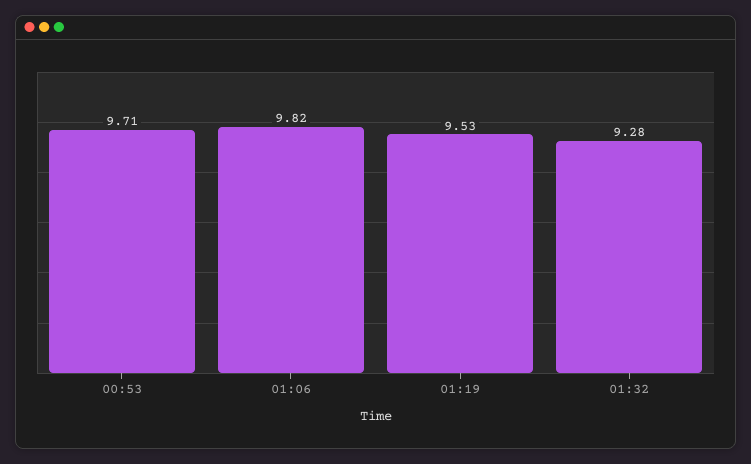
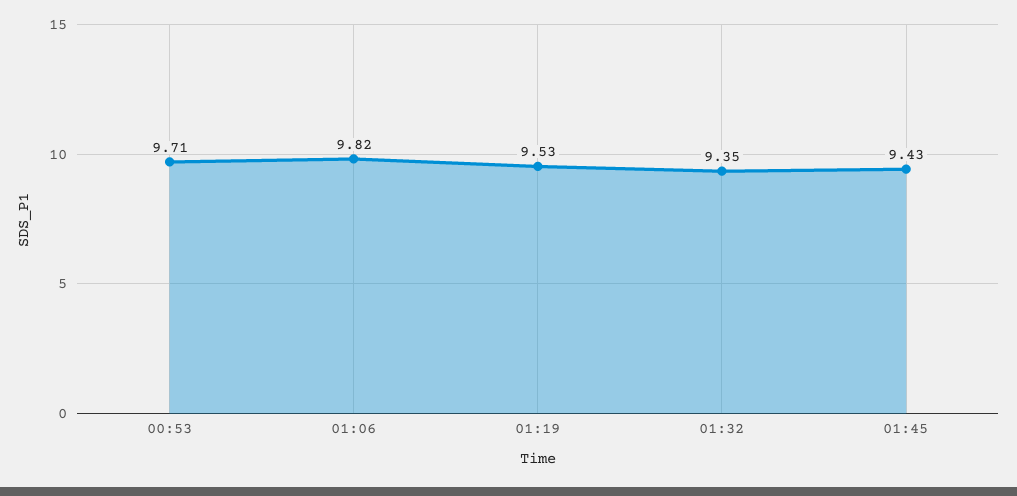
01:32: 9.28 -> 9.35
01:45: none -> 9.43

